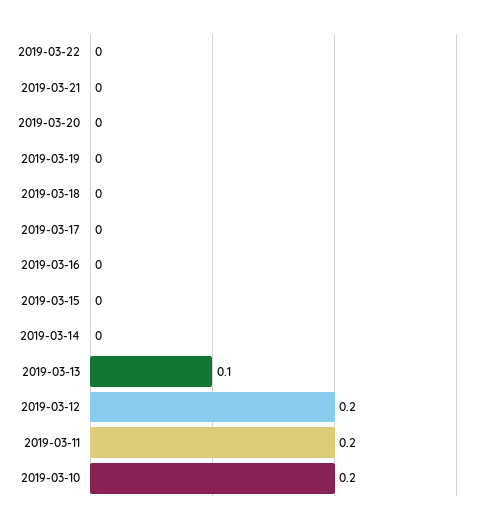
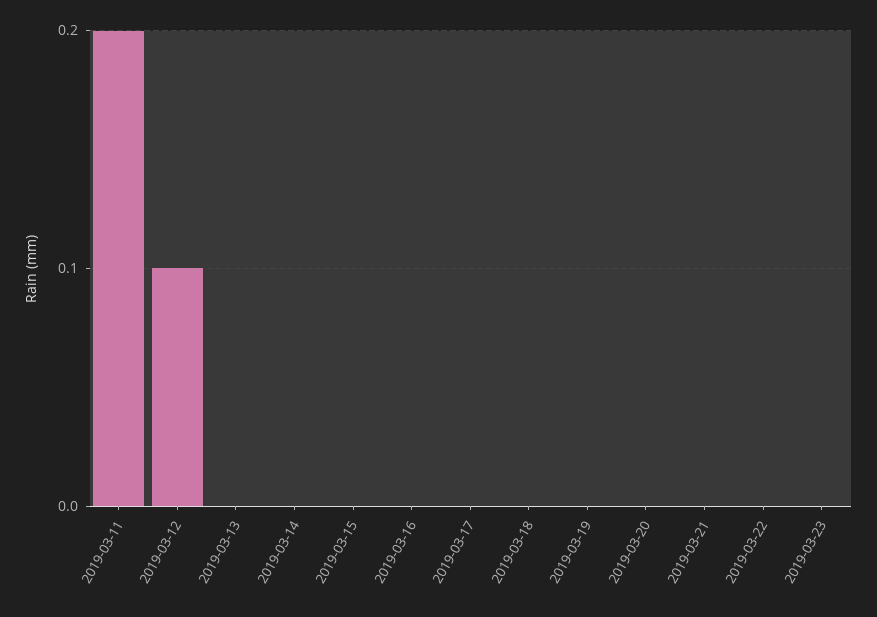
2019-03-13: 0.1 -> 0
2019-03-12: 0.2 -> 0.1
2019-03-10: 0.2 -> none
2019-03-23: none -> 0

